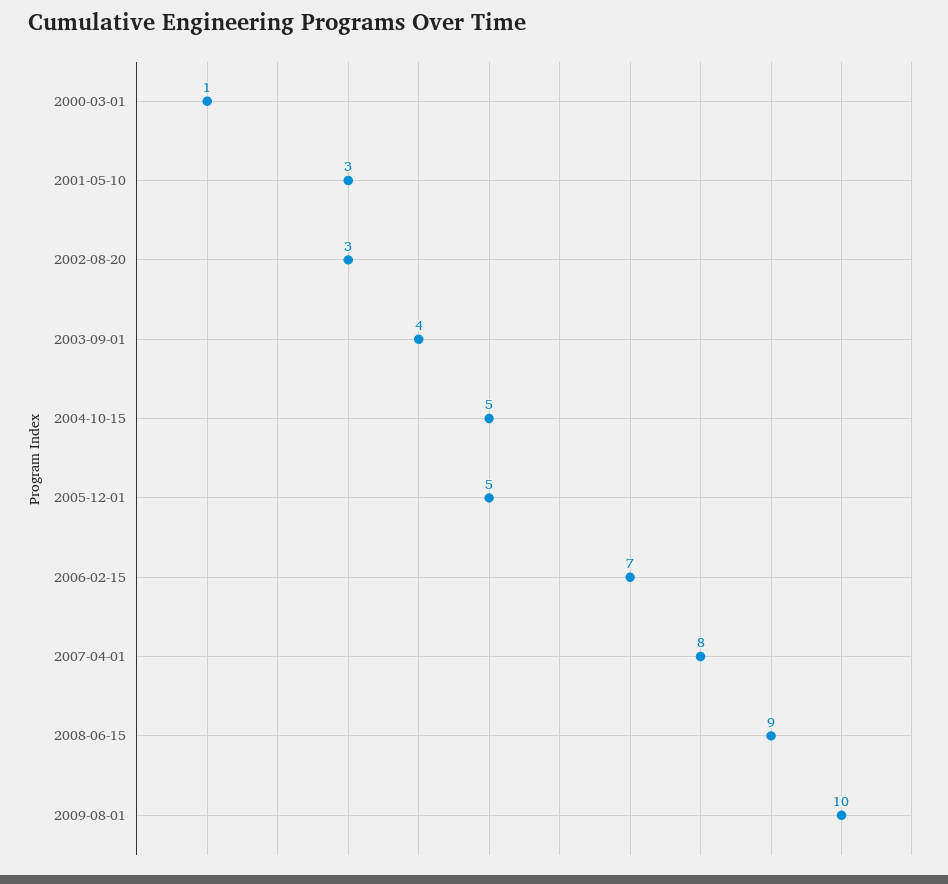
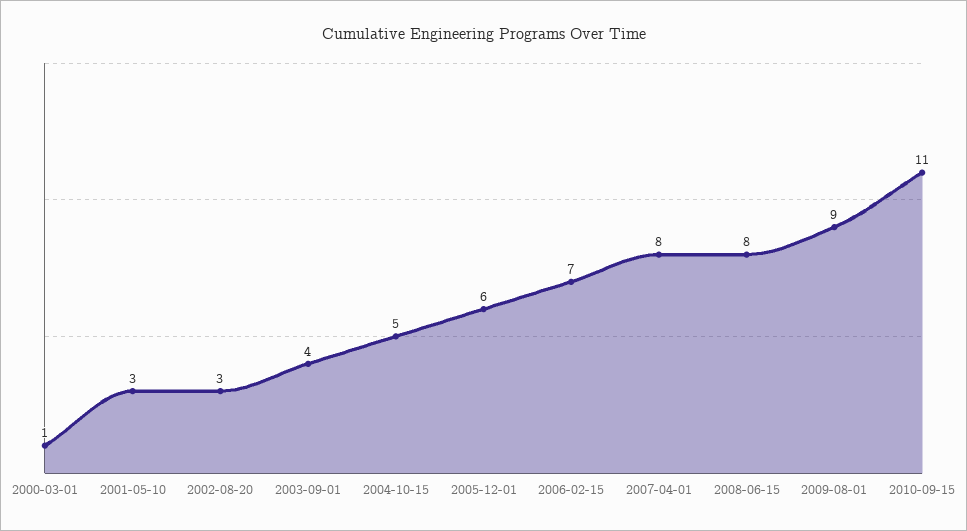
2005-12-01: 5 -> 6
2008-06-15: 9 -> 8
2009-08-01: 10 -> 9
2010-09-15: none -> 11

